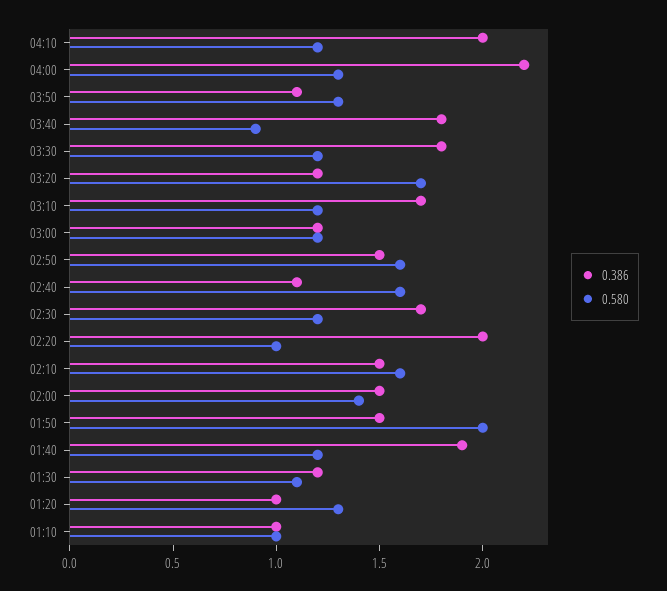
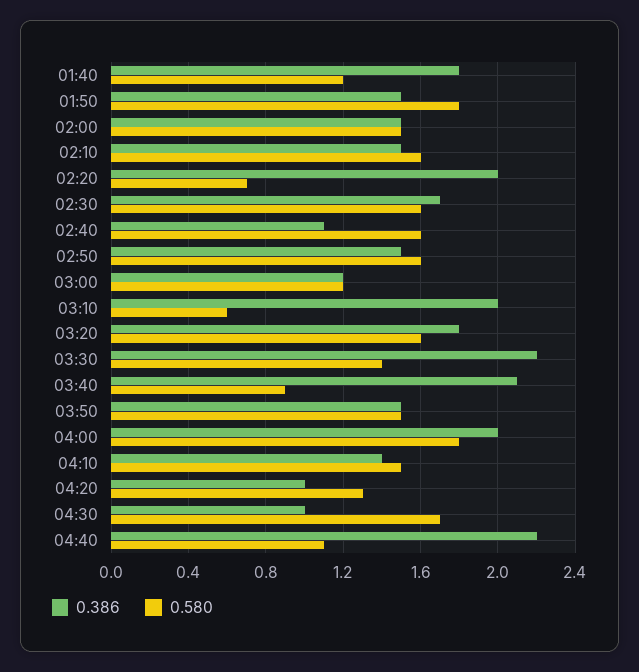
0.386, 04:10: 2 -> 1.4
0.580, 04:10: 1.2 -> 1.5
0.386, 04:00: 2.2 -> 2
0.580, 04:00: 1.3 -> 1.8
0.386, 03:50: 1.1 -> 1.5
0.580, 03:50: 1.3 -> 1.5
0.386, 03:40: 1.8 -> 2.1
0.386, 03:30: 1.8 -> 2.2
0.580, 03:30: 1.2 -> 1.4
0.386, 03:20: 1.2 -> 1.8
0.580, 03:20: 1.7 -> 1.6
0.386, 03:10: 1.7 -> 2
0.580, 03:10: 1.2 -> 0.6
0.580, 02:30: 1.2 -> 1.6
0.580, 02:20: 1 -> 0.7
0.580, 02:00: 1.4 -> 1.5
0.580, 01:50: 2 -> 1.8
0.386, 01:40: 1.9 -> 1.8
0.386, 01:30: 1.2 -> none
0.580, 01:30: 1.1 -> none
0.386, 01:20: 1 -> none
0.580, 01:20: 1.3 -> none
0.386, 01:10: 1 -> none
0.580, 01:10: 1 -> none
0.386, 04:20: none -> 1
0.580, 04:20: none -> 1.3
0.386, 04:30: none -> 1
0.580, 04:30: none -> 1.7
0.386, 04:40: none -> 2.2
0.580, 04:40: none -> 1.1

